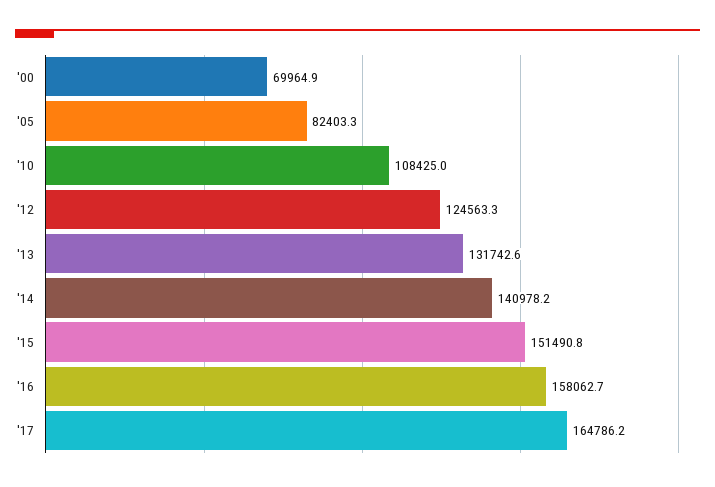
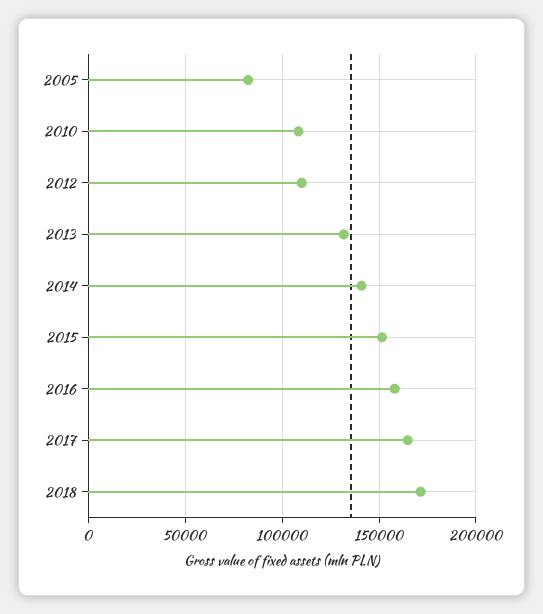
'00: 69964.9 -> none
'12: 124563.3 -> 110000
2018: none -> 170000

